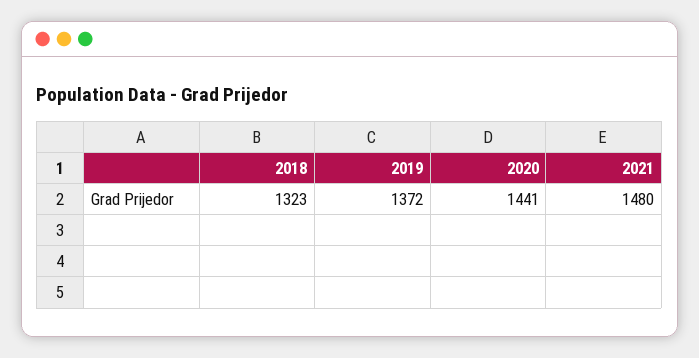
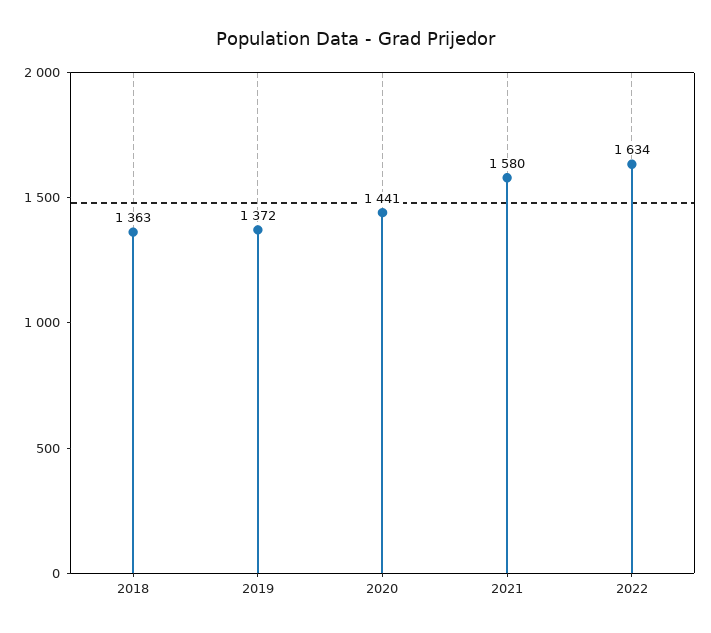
2018: 1323 -> 1363
2021: 1480 -> 1580
2022: none -> 1634

